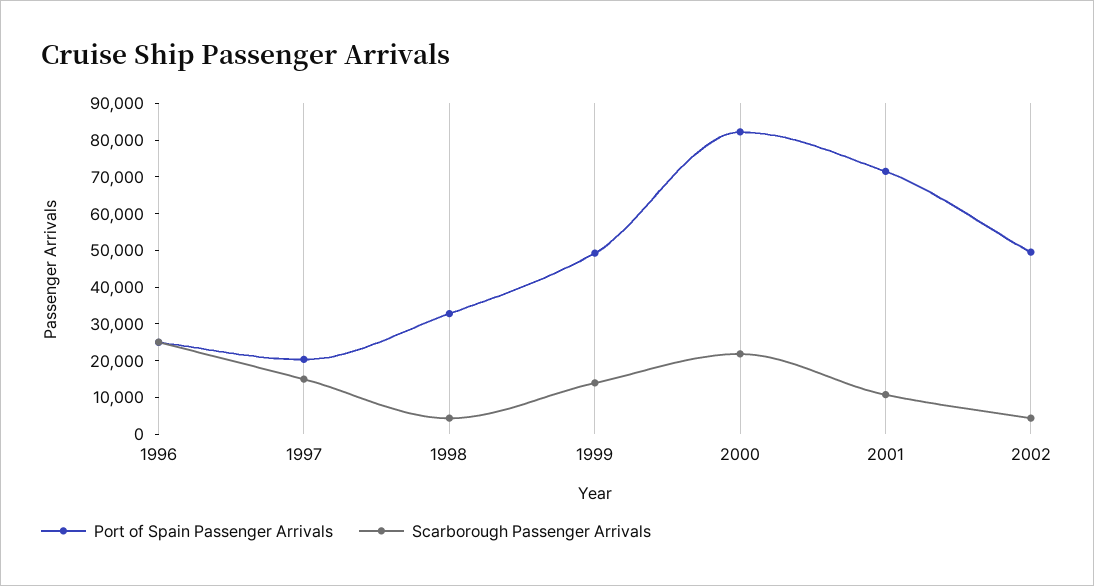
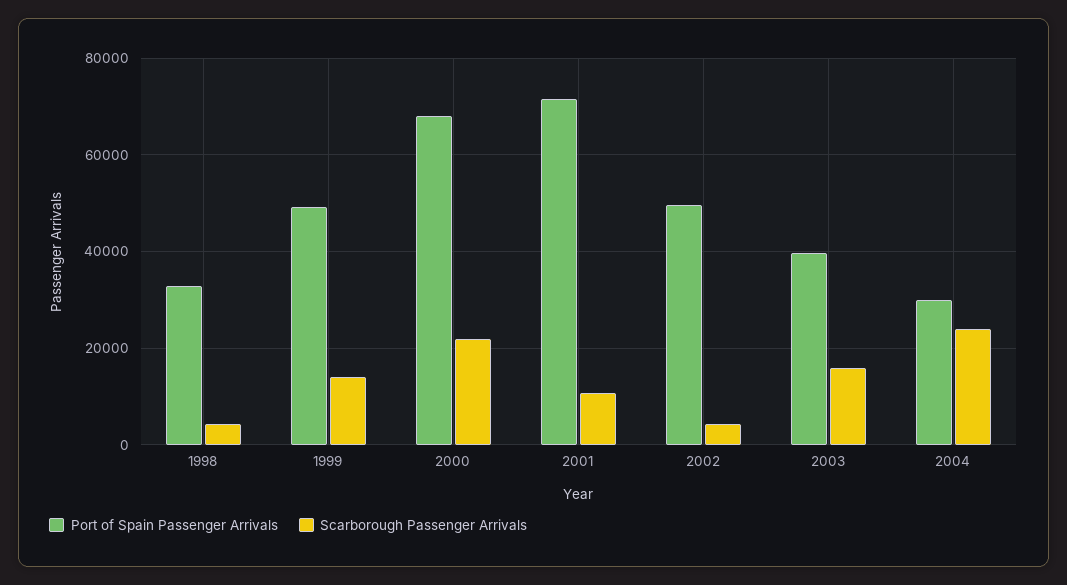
Port of Spain Passenger Arrivals, 1996: 25000 -> none
Scarborough Passenger Arrivals, 1996: 25000 -> none
Port of Spain Passenger Arrivals, 1997: 20000 -> none
Scarborough Passenger Arrivals, 1997: 15000 -> none
Port of Spain Passenger Arrivals, 2000: 82500 -> 68000
Port of Spain Passenger Arrivals, 2003: none -> 40000
Scarborough Passenger Arrivals, 2003: none -> 16000
Port of Spain Passenger Arrivals, 2004: none -> 30000
Scarborough Passenger Arrivals, 2004: none -> 24000

